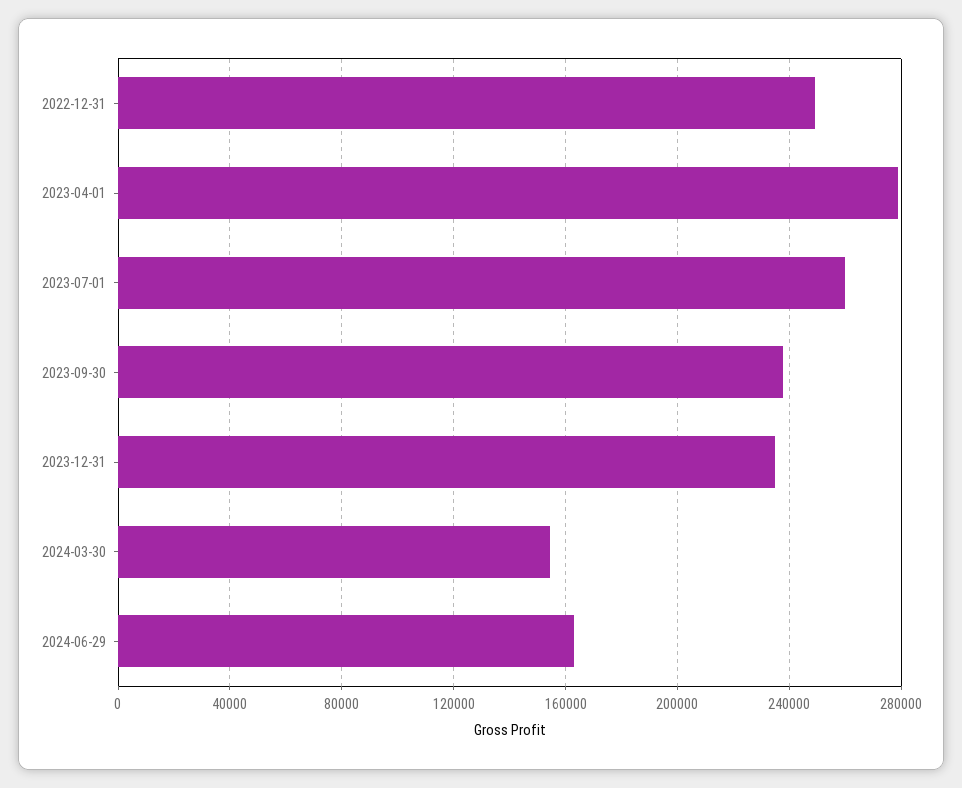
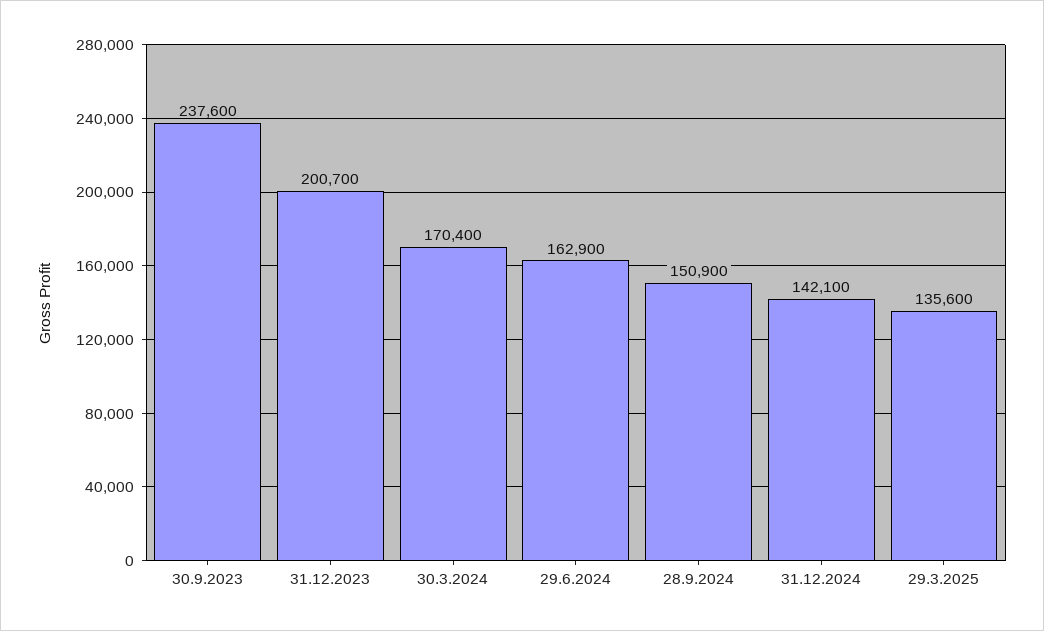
2022-12-31: 250000 -> none
2023-04-01: 280000 -> none
2023-07-01: 260000 -> none
2023-12-31: 235000 -> 200700
2024-03-30: 155000 -> 170400
28.9.2024: none -> 150900
31.12.2024: none -> 142100
29.3.2025: none -> 135600

